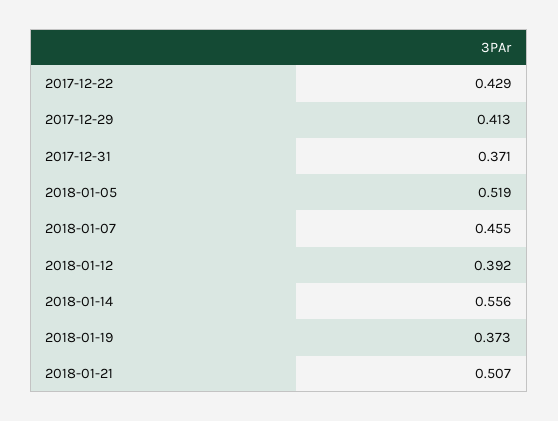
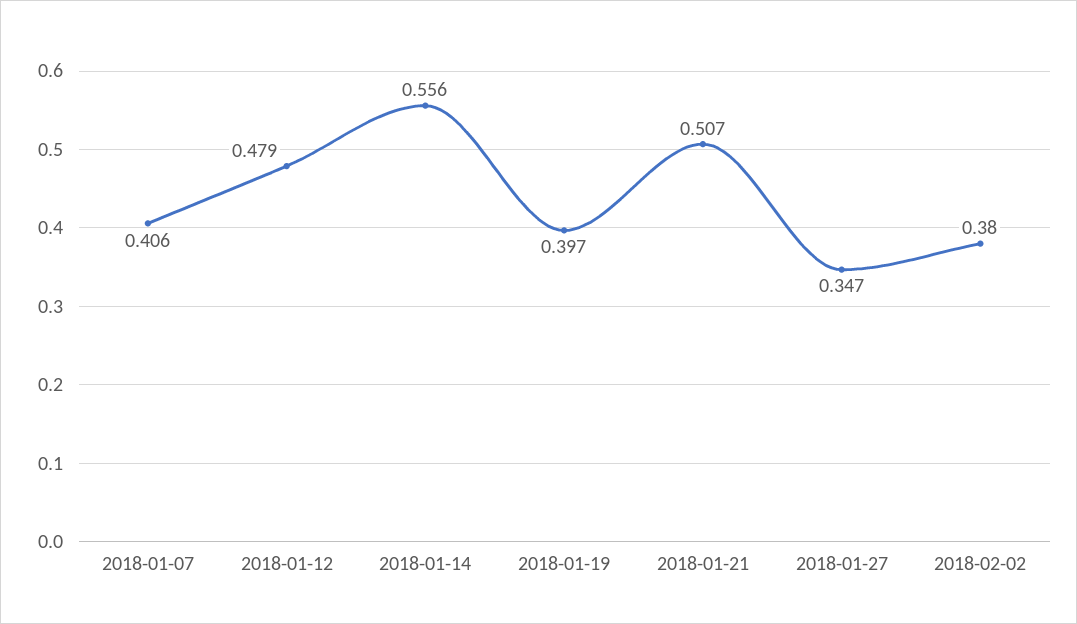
2017-12-22: 0.429 -> none
2017-12-29: 0.413 -> none
2017-12-31: 0.371 -> none
2018-01-05: 0.519 -> none
2018-01-07: 0.455 -> 0.406
2018-01-12: 0.392 -> 0.479
2018-01-19: 0.373 -> 0.397
2018-01-27: none -> 0.347
2018-02-02: none -> 0.38

